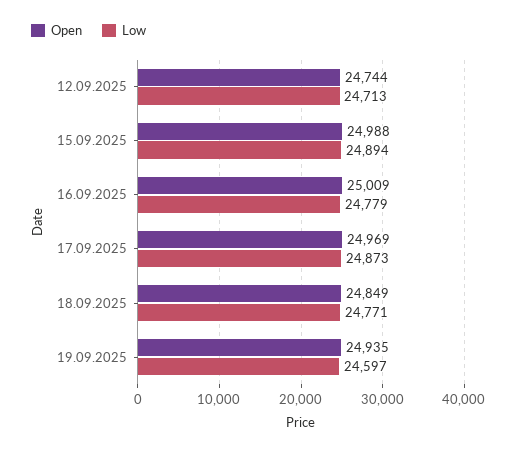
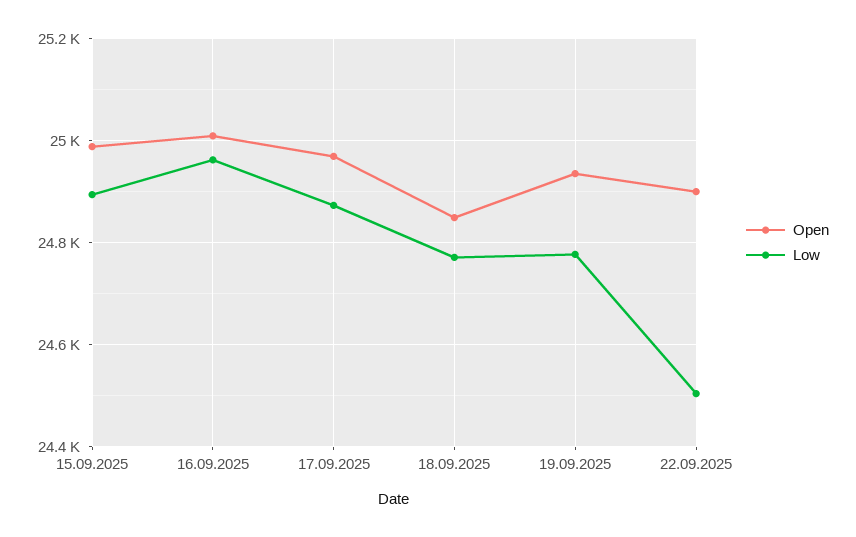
Open, 12.09.2025: 24744 -> none
Low, 12.09.2025: 24713 -> none
Low, 16.09.2025: 24779 -> 24960
Low, 19.09.2025: 24597 -> 24780
Open, 22.09.2025: none -> 24900
Low, 22.09.2025: none -> 24500

